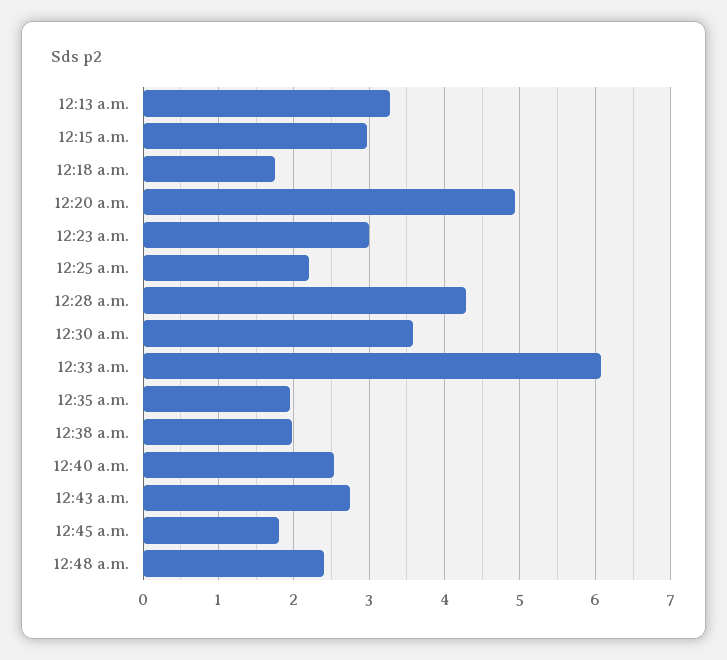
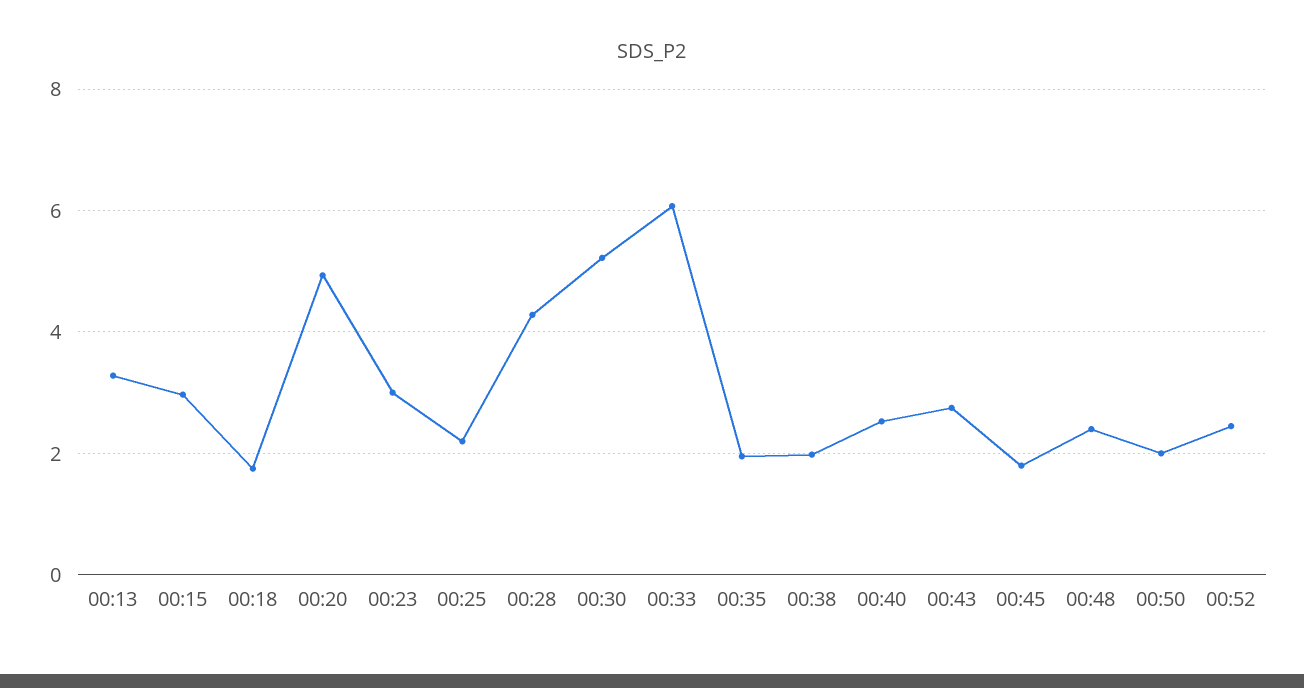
12:30 a.m.: 3.6 -> 5.2
00:50: none -> 2
00:52: none -> 2.4

